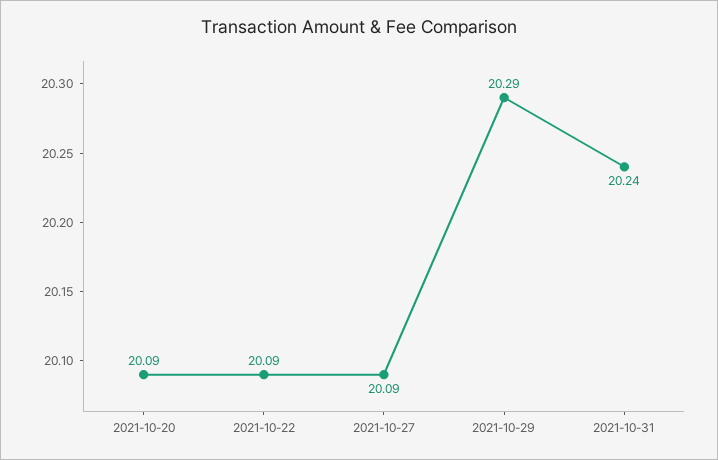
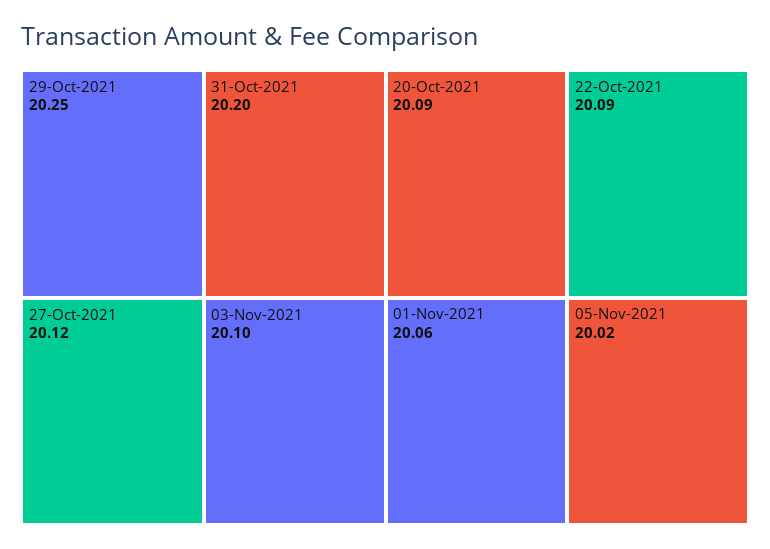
2021-10-27: 20.09 -> 20.12
2021-10-29: 20.29 -> 20.25
2021-10-31: 20.24 -> 20.2
03-Nov-2021: none -> 20.1
01-Nov-2021: none -> 20.06
05-Nov-2021: none -> 20.02

